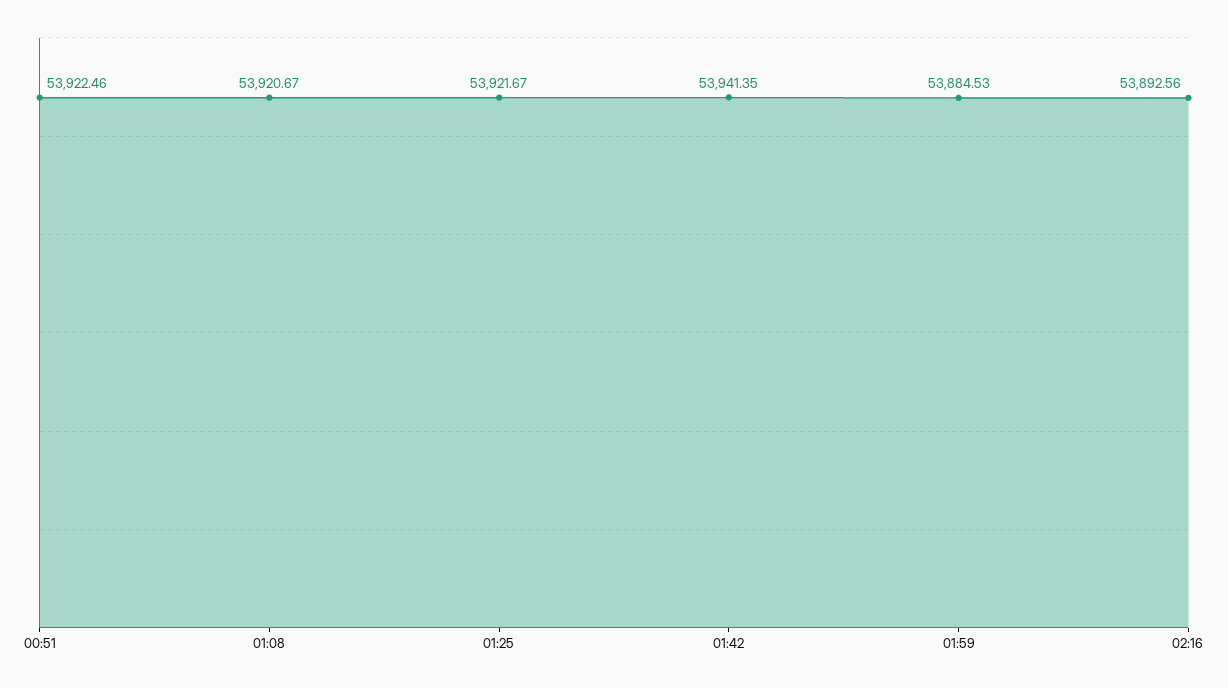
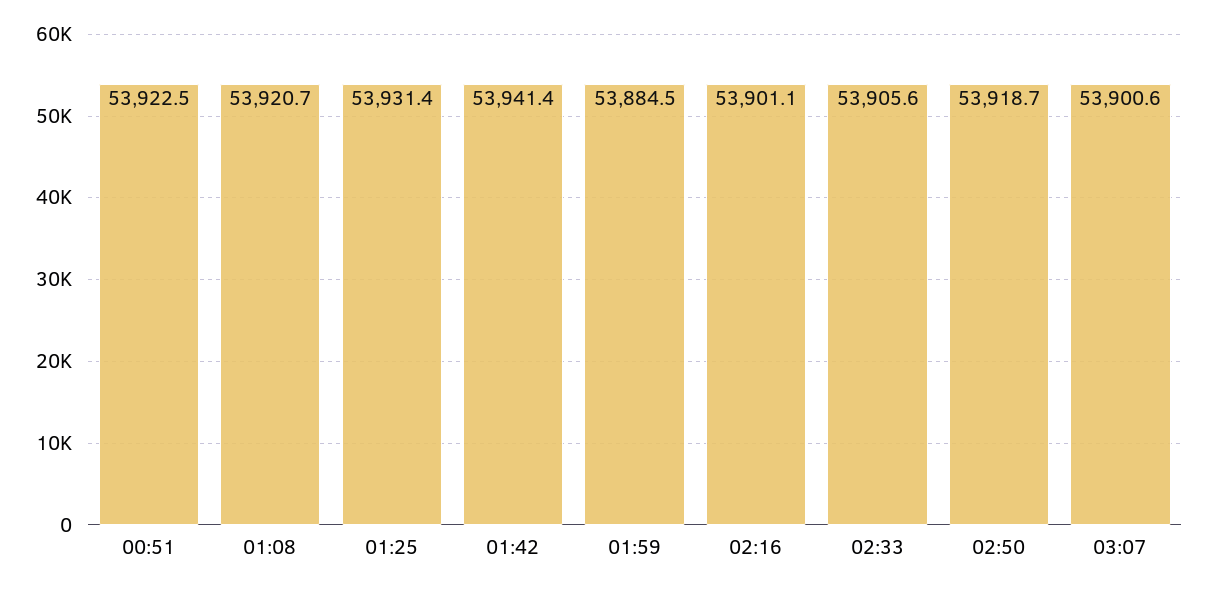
01:25: 53921.67 -> 53931.4
02:16: 53892.56 -> 53901.1
02:33: none -> 53905.6
02:50: none -> 53918.7
03:07: none -> 53900.6

